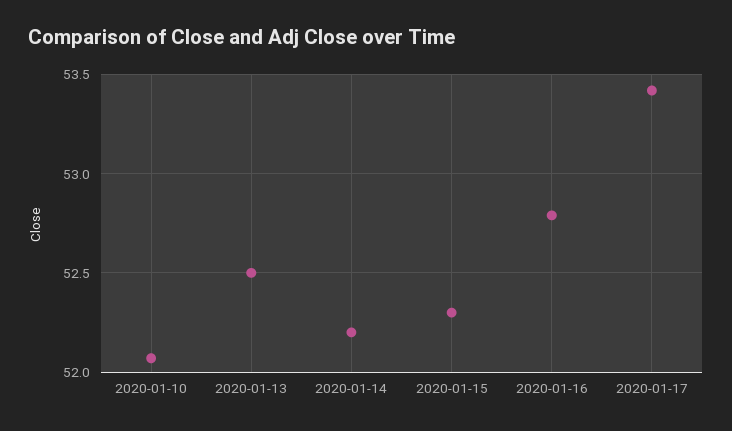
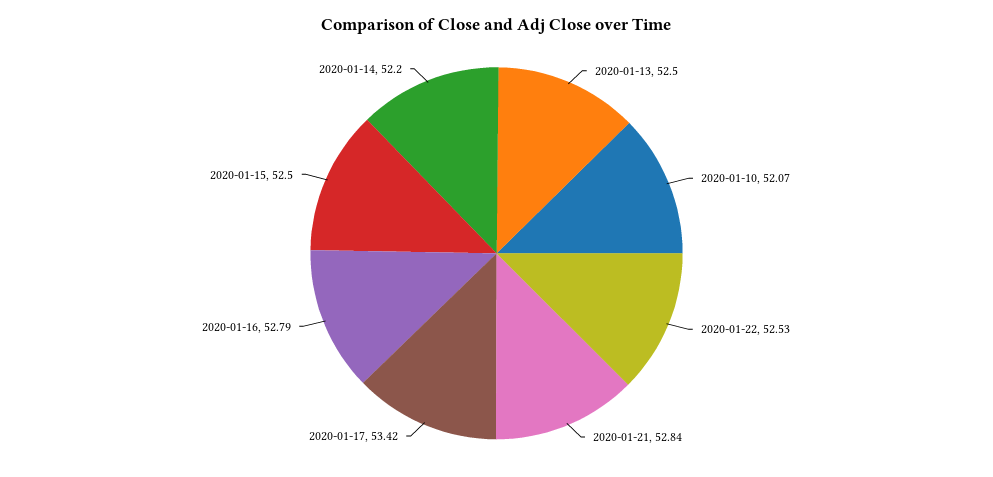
2020-01-15: 52.3 -> 52.5
2020-01-22: none -> 52.53
2020-01-21: none -> 52.84

